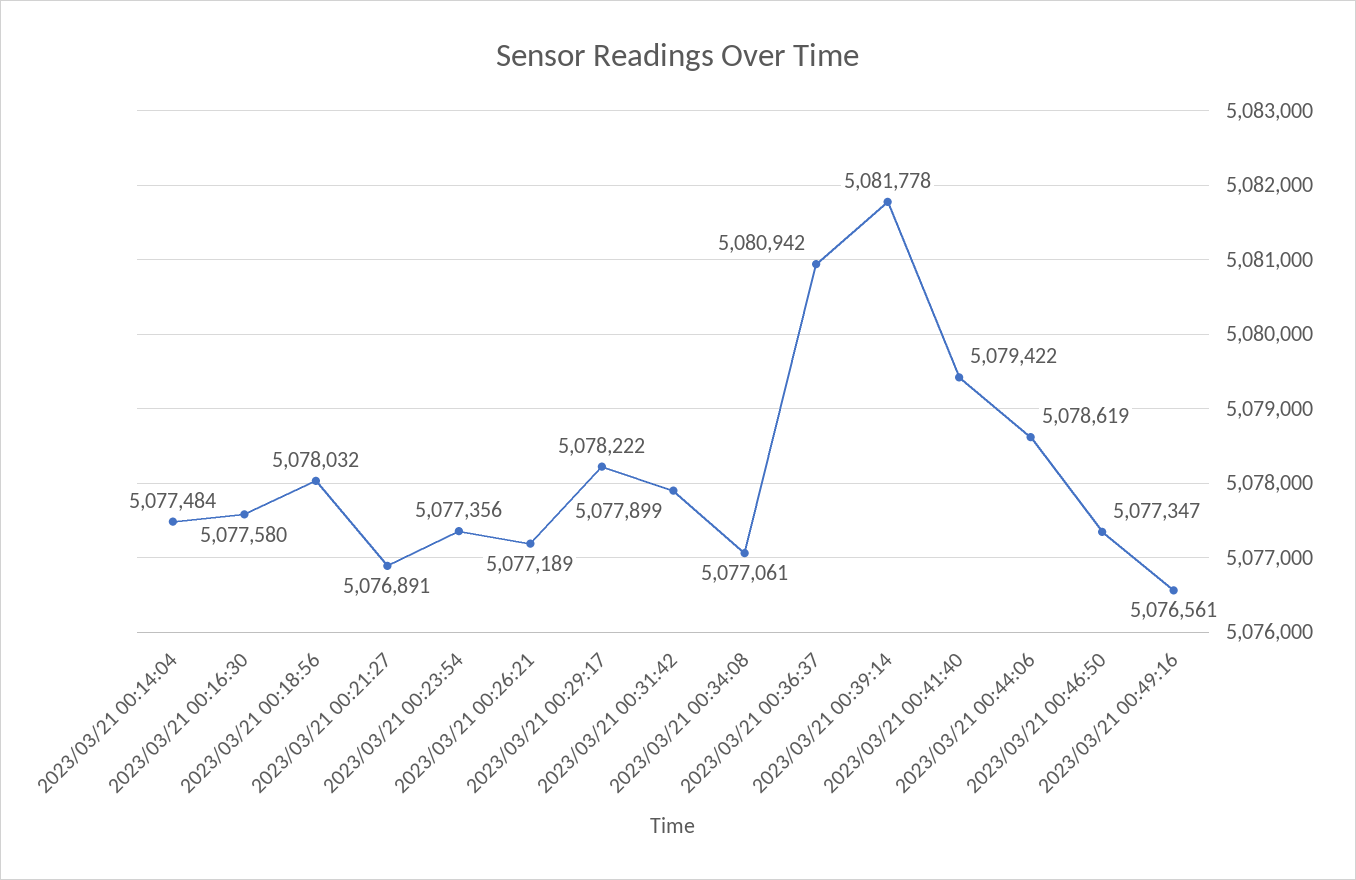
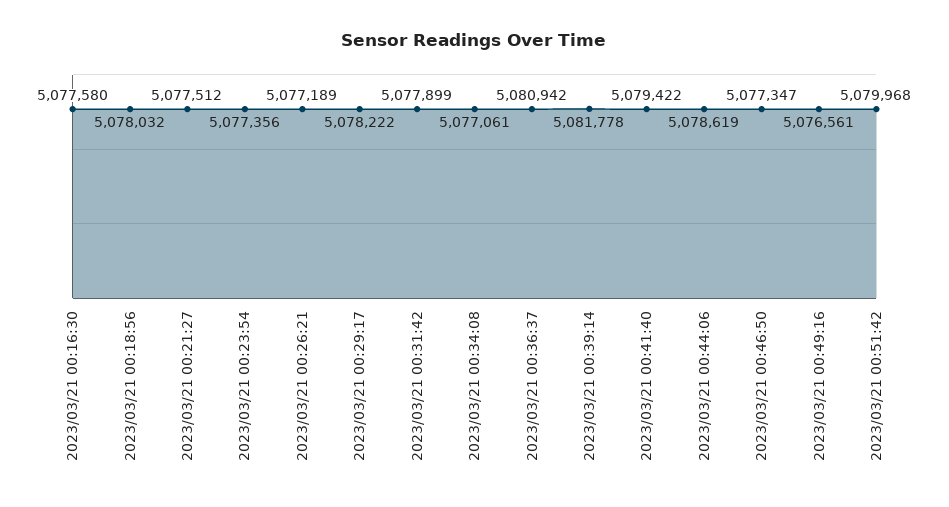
2023/03/21 00:14:04: 5077484 -> none
2023/03/21 00:21:27: 5076891 -> 5077512
2023/03/21 00:51:42: none -> 5079968

